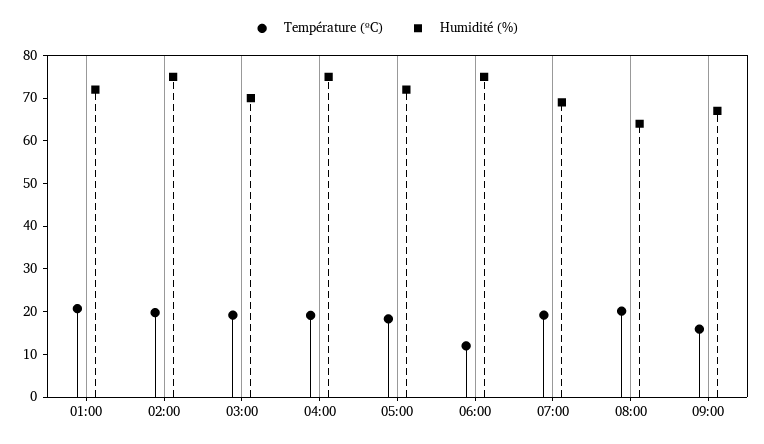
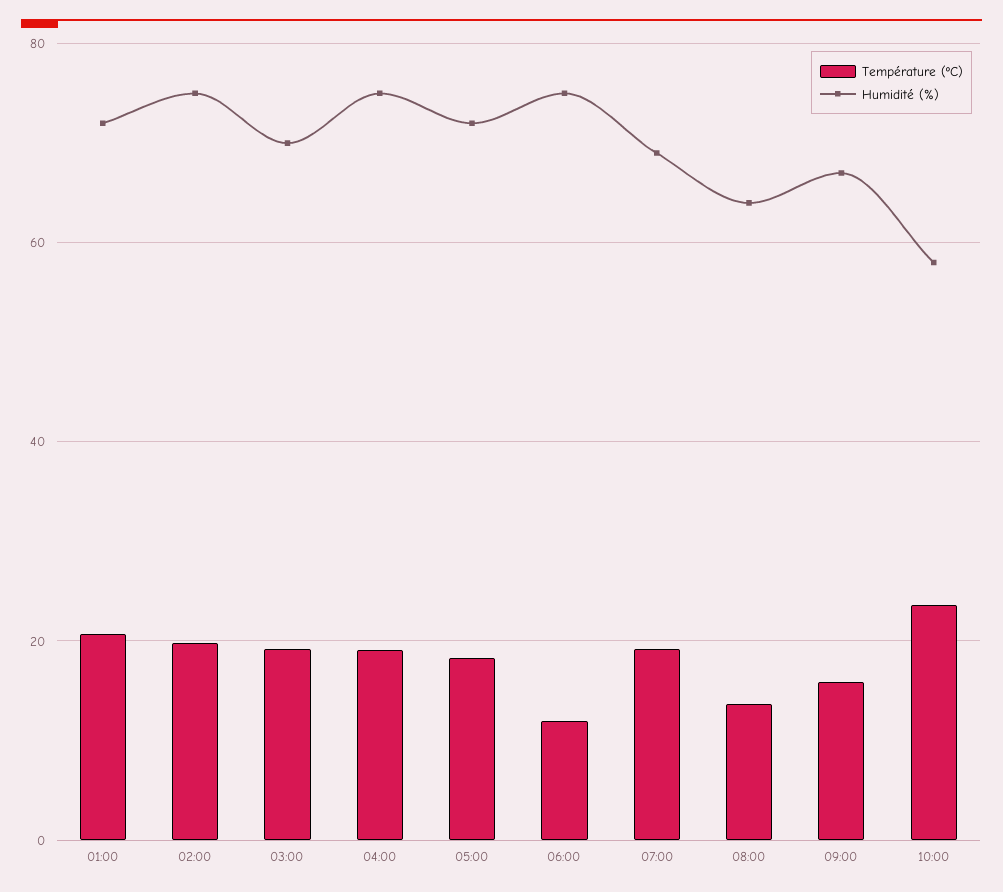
Température (ºC), 08:00: 20 -> 14
Température (ºC), 10:00: none -> 24
Humidité (%), 10:00: none -> 58

